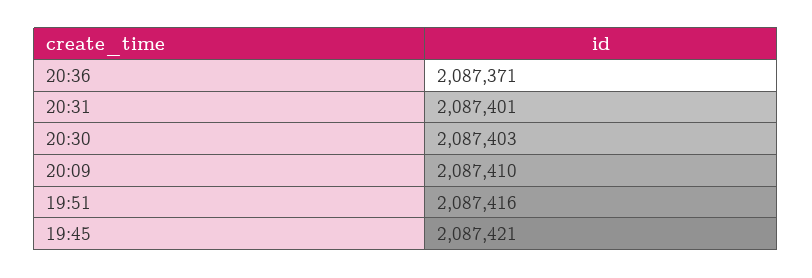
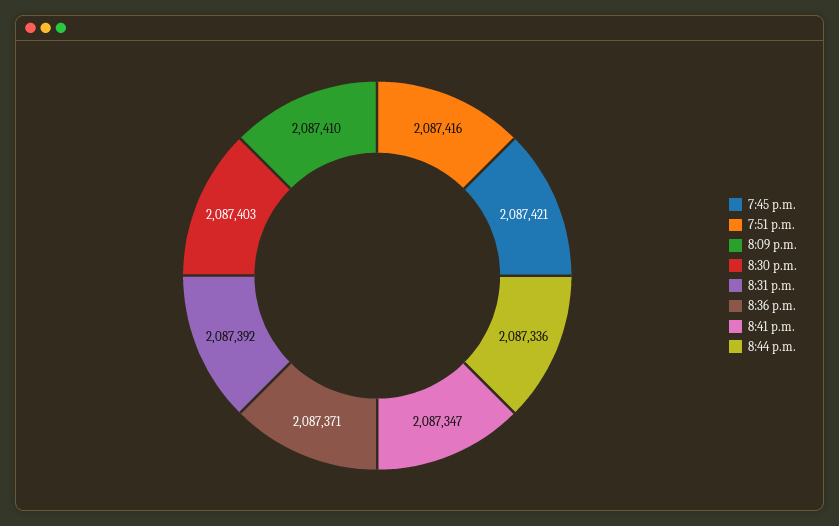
20:31: 2087401 -> 2087392
8:41 p.m.: none -> 2087347
8:44 p.m.: none -> 2087336

